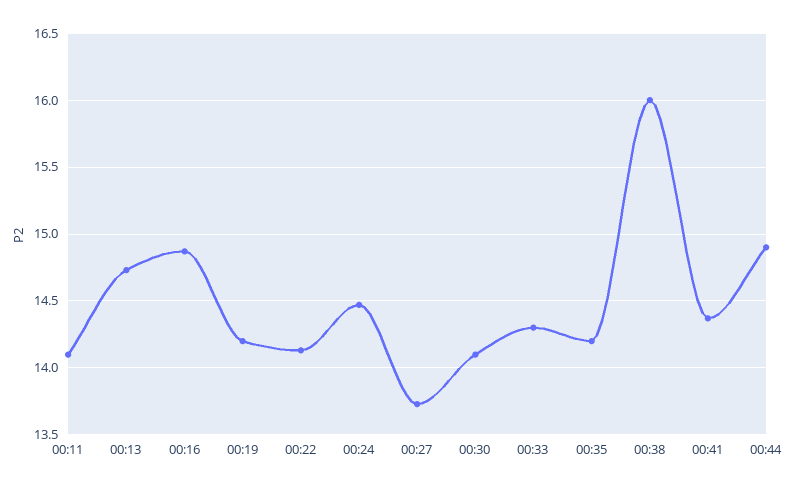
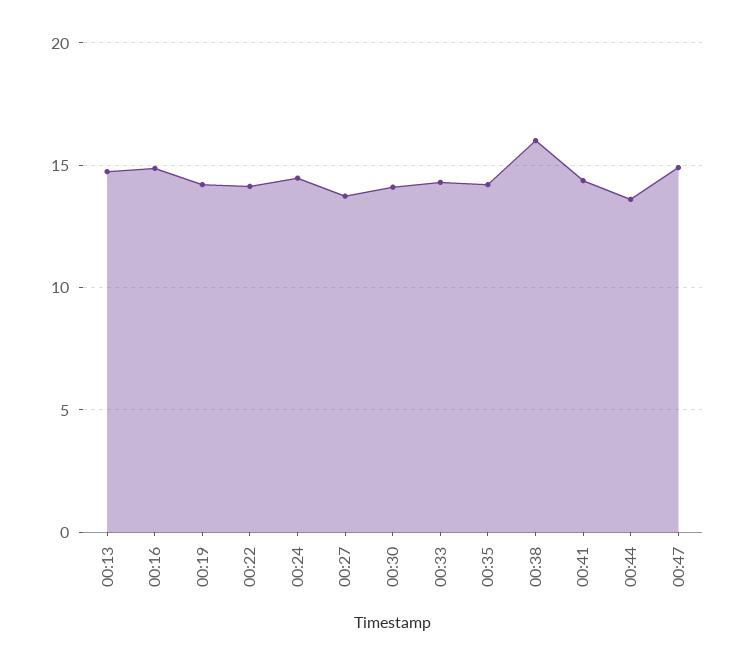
00:11: 14.1 -> none
00:44: 14.9 -> 13.5
00:47: none -> 15

